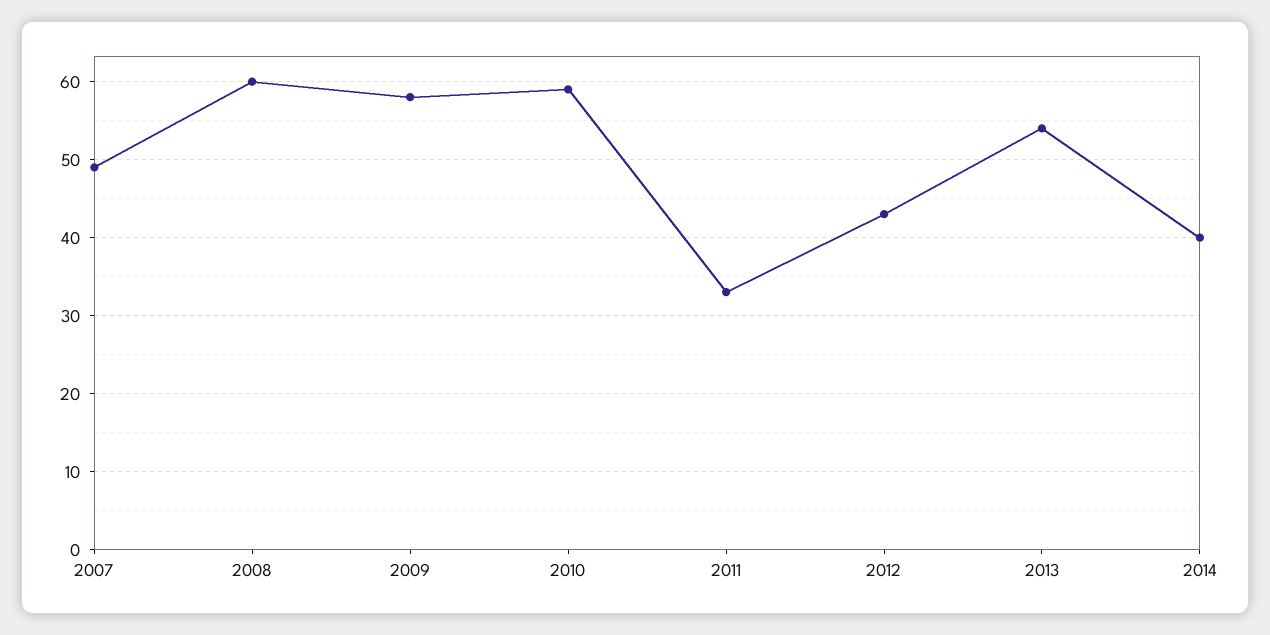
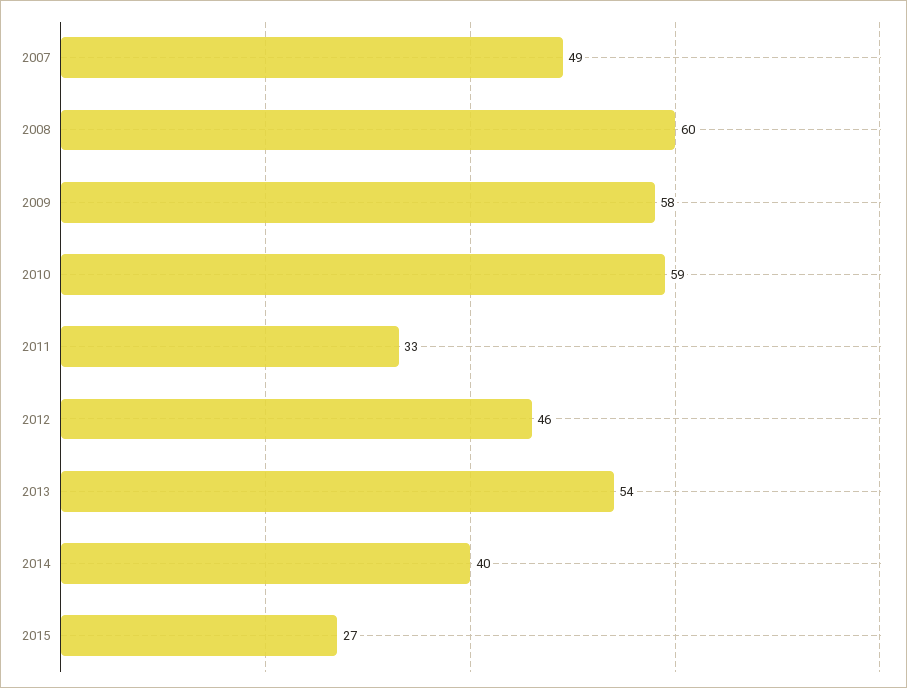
2012: 43 -> 46
2015: none -> 27

